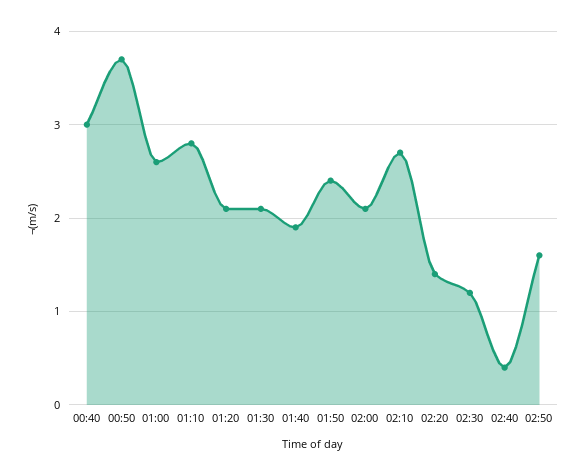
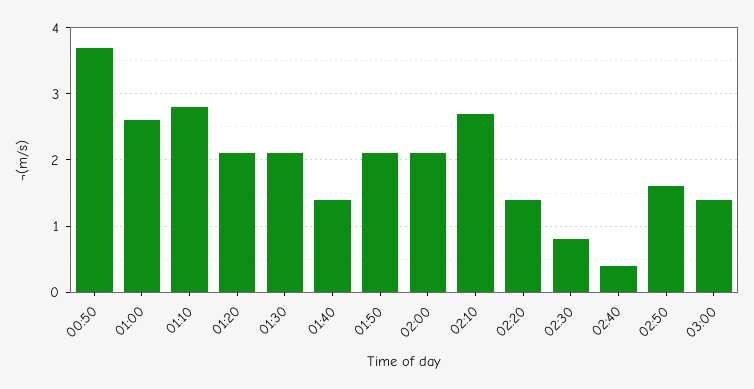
00:40: 3 -> none
01:40: 1.9 -> 1.4
01:50: 2.4 -> 2.1
02:30: 1.2 -> 0.8
03:00: none -> 1.4

